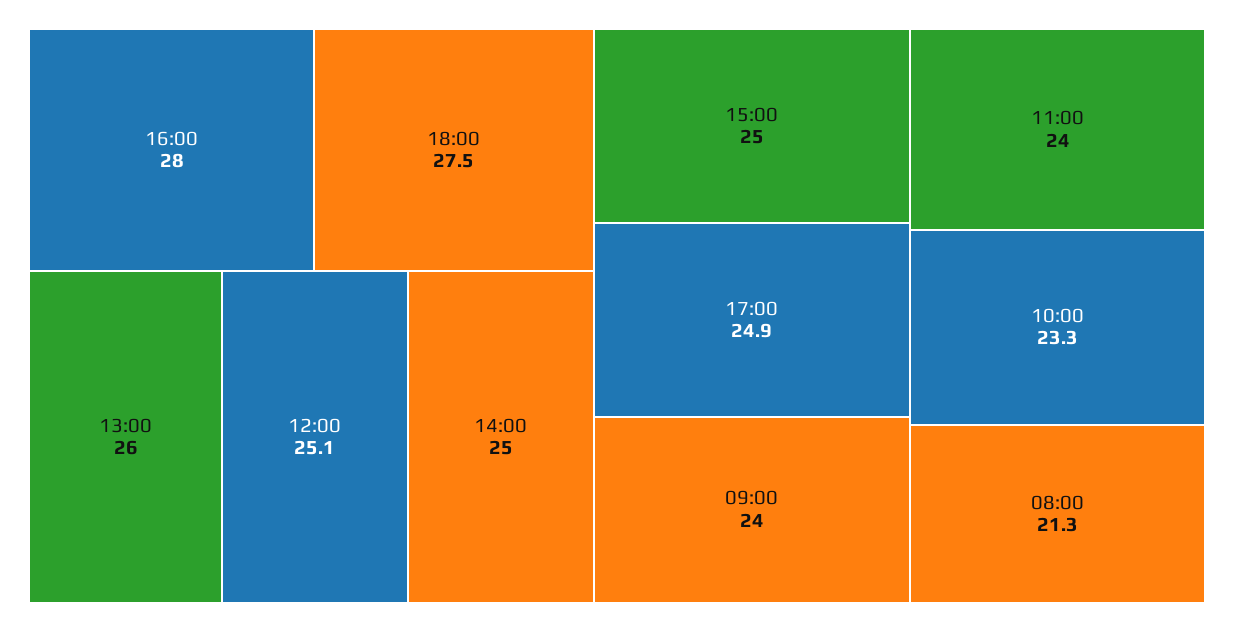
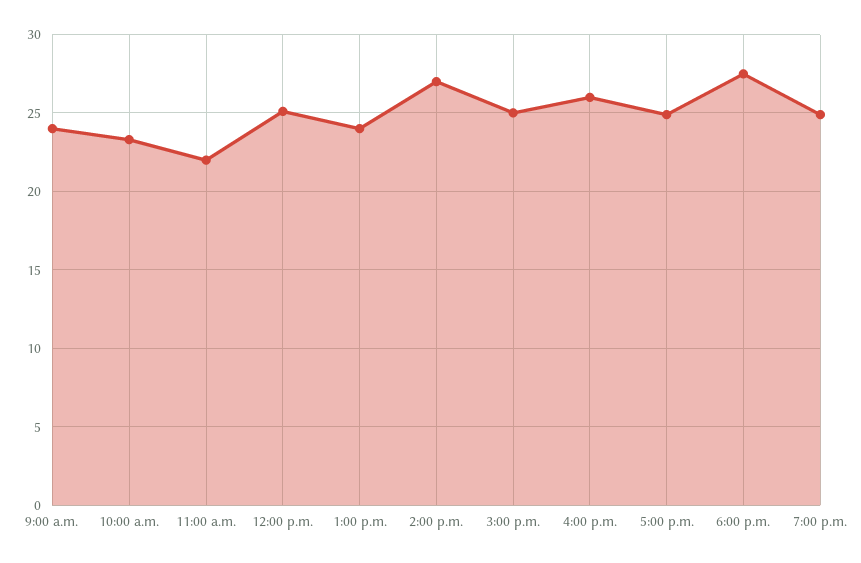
16:00: 28 -> 26
13:00: 26 -> 24
14:00: 25 -> 27
11:00: 24 -> 22
08:00: 21.3 -> none
7:00 p.m.: none -> 25

